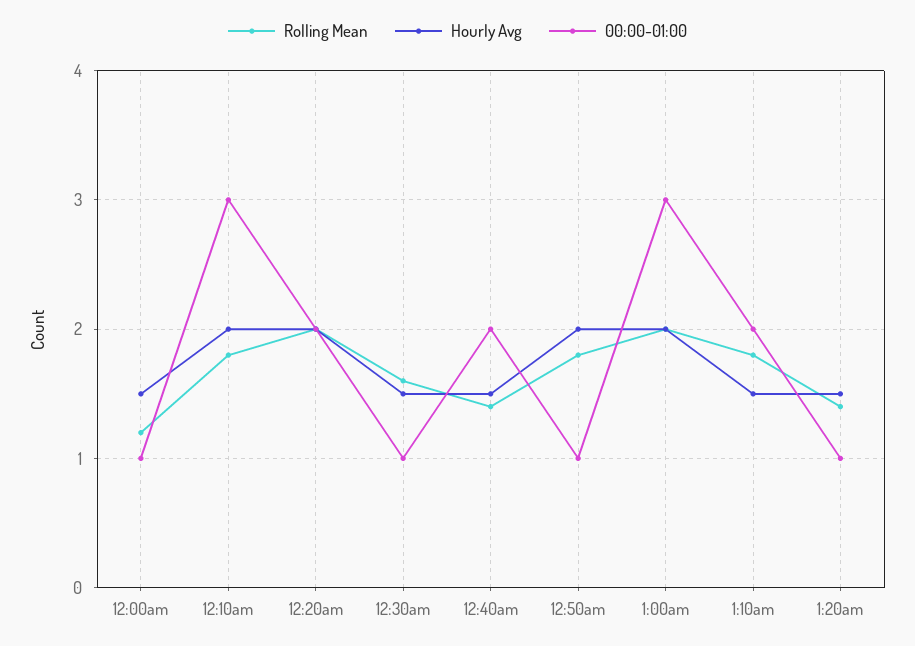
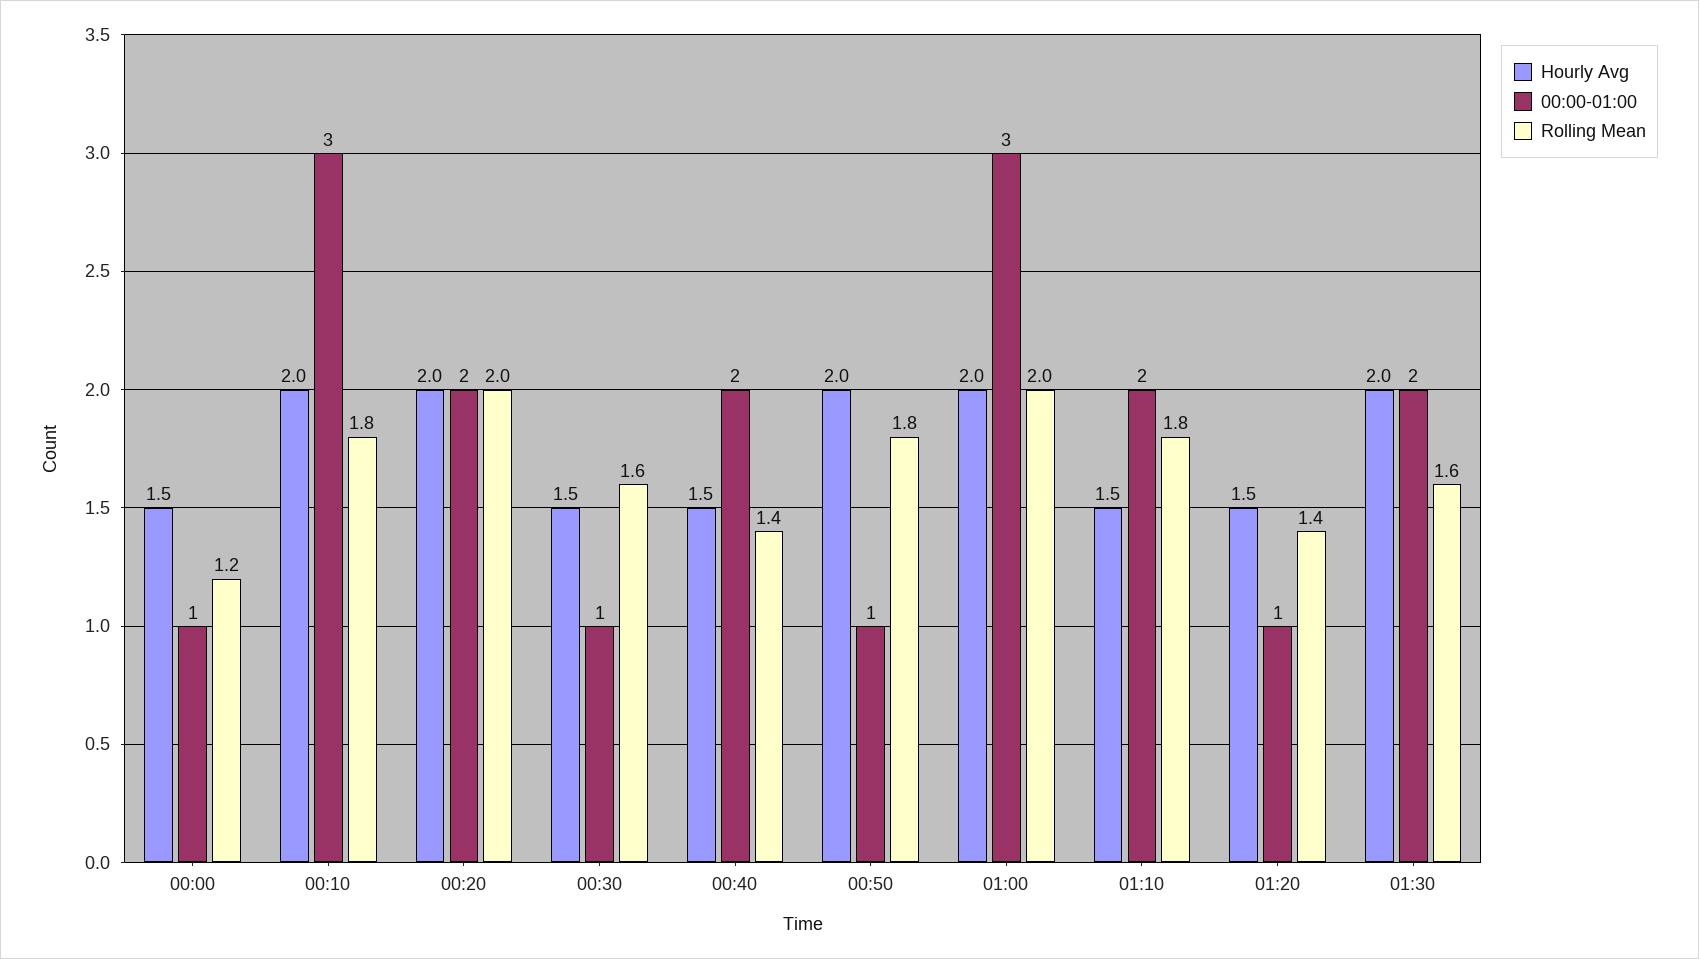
Hourly Avg, 01:30: none -> 2
00:00-01:00, 01:30: none -> 2
Rolling Mean, 01:30: none -> 1.6

